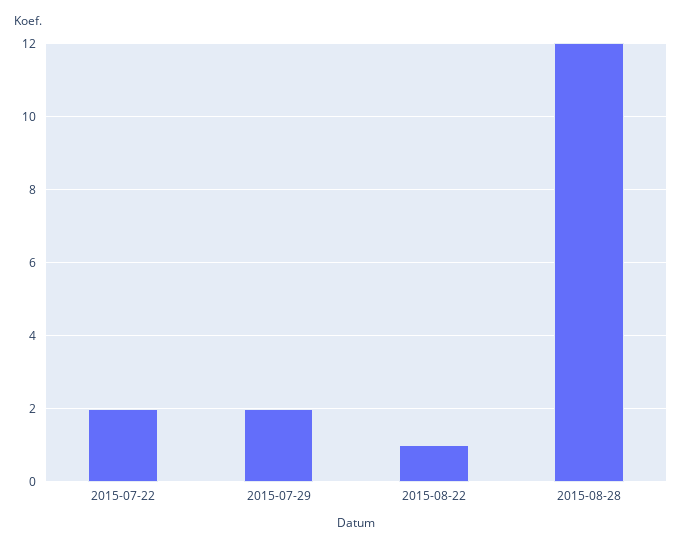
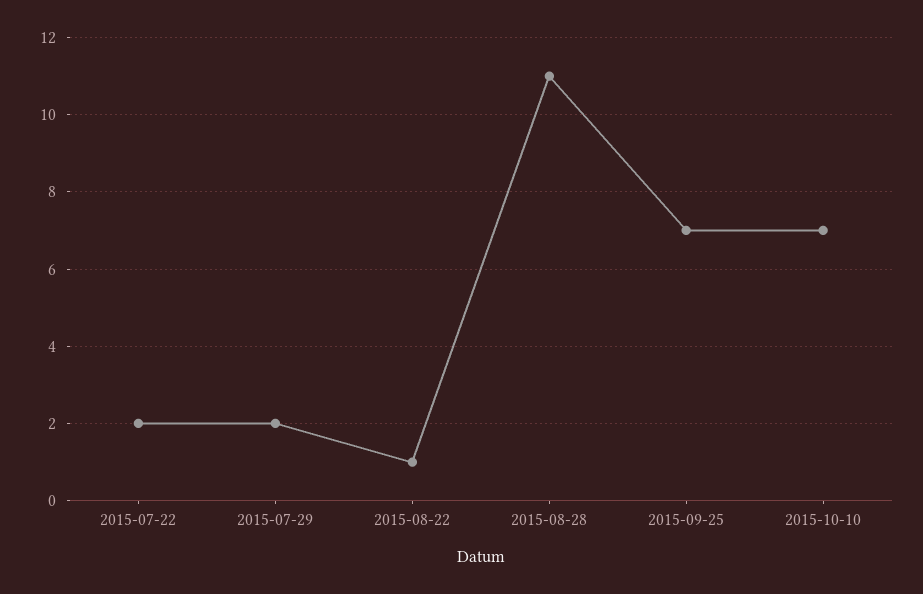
2015-08-28: 12 -> 11
2015-09-25: none -> 7
2015-10-10: none -> 7

